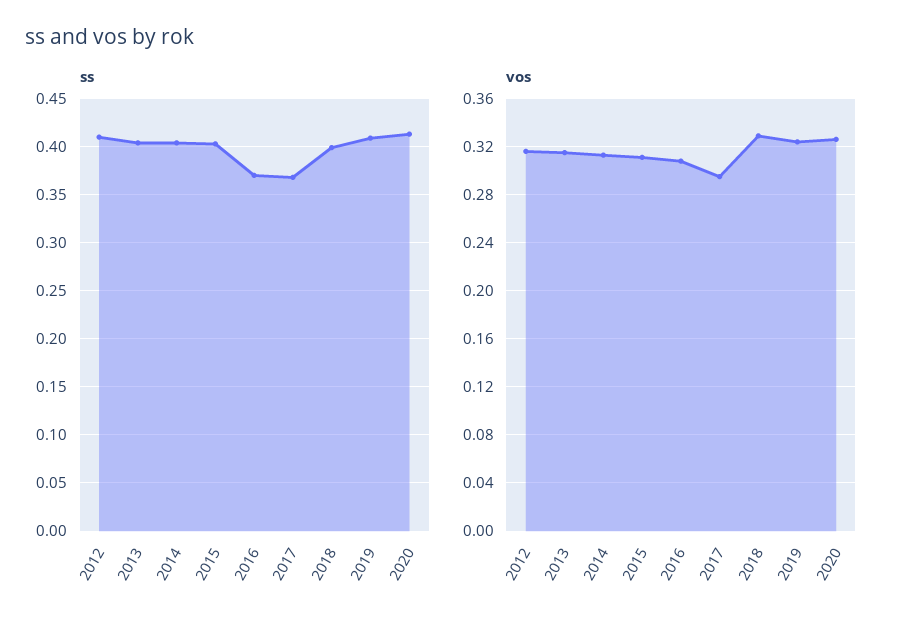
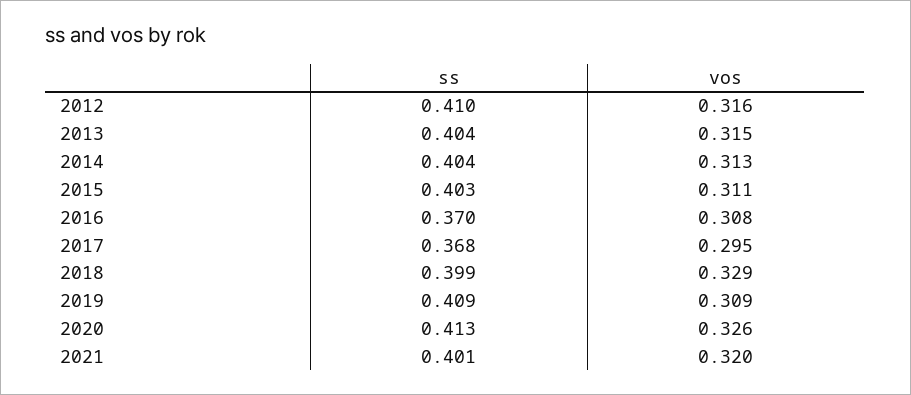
vos, 2019: 0.325 -> 0.309
ss, 2021: none -> 0.401
vos, 2021: none -> 0.32

